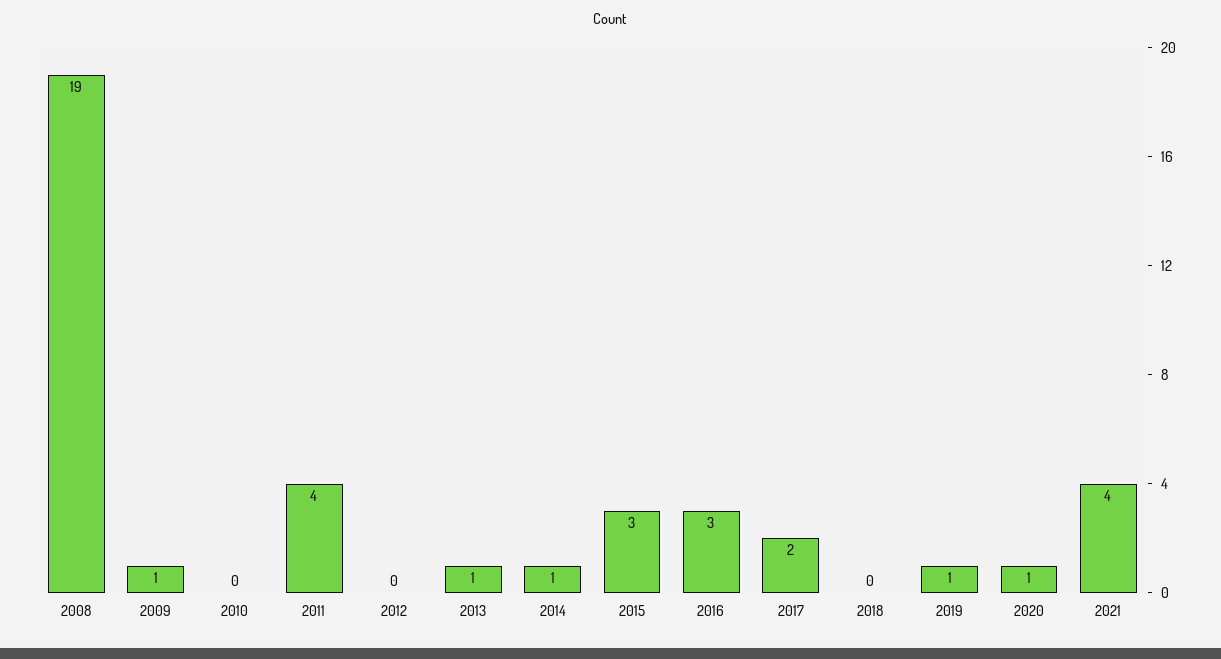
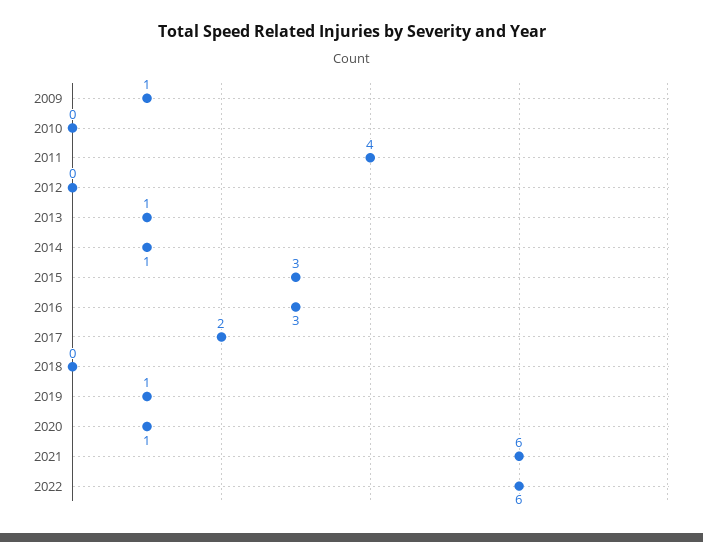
2008: 19 -> none
2021: 4 -> 6
2022: none -> 6

